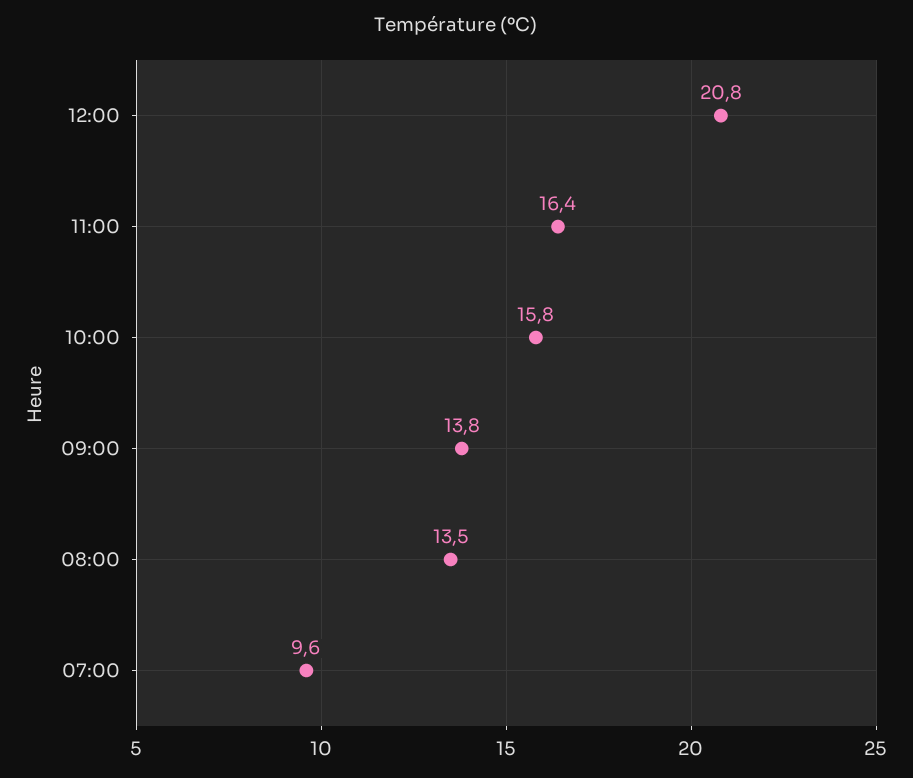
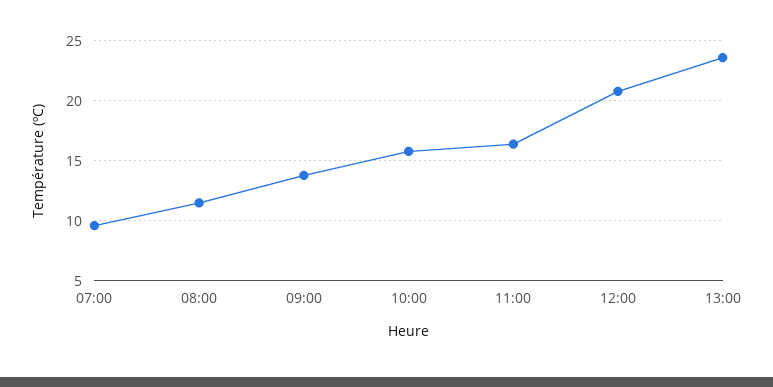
08:00: 13.5 -> 11.5
13:00: none -> 23.5

